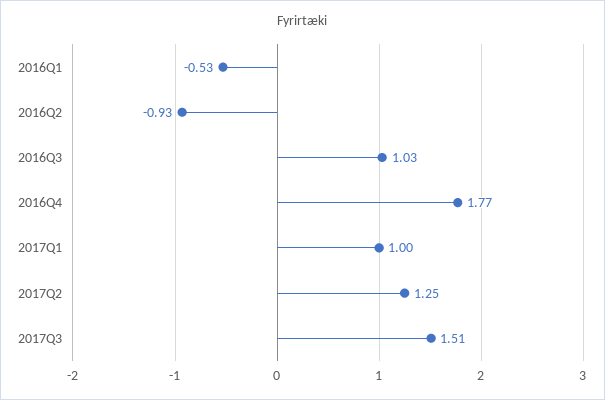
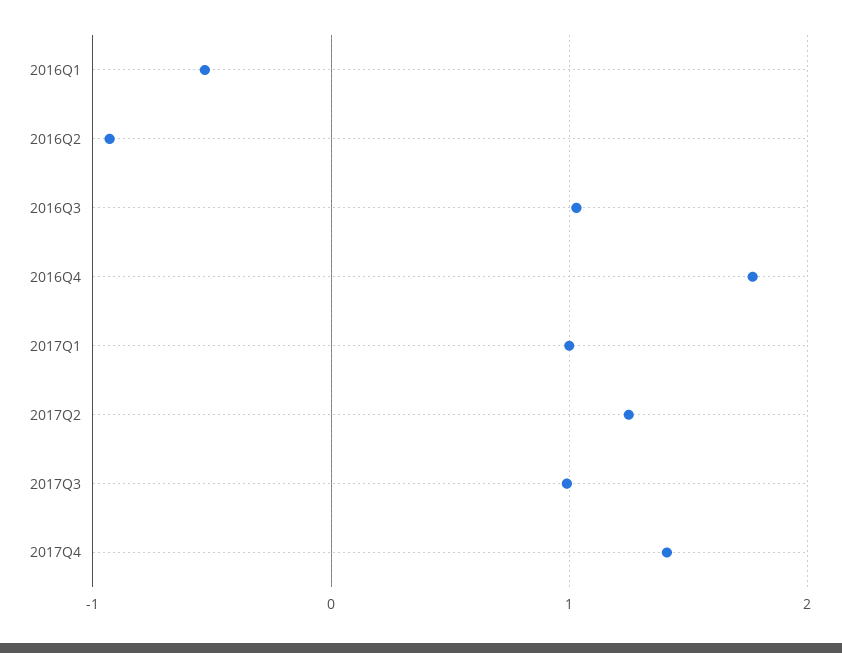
2017Q3: 1.51 -> 1
2017Q4: none -> 1.4

